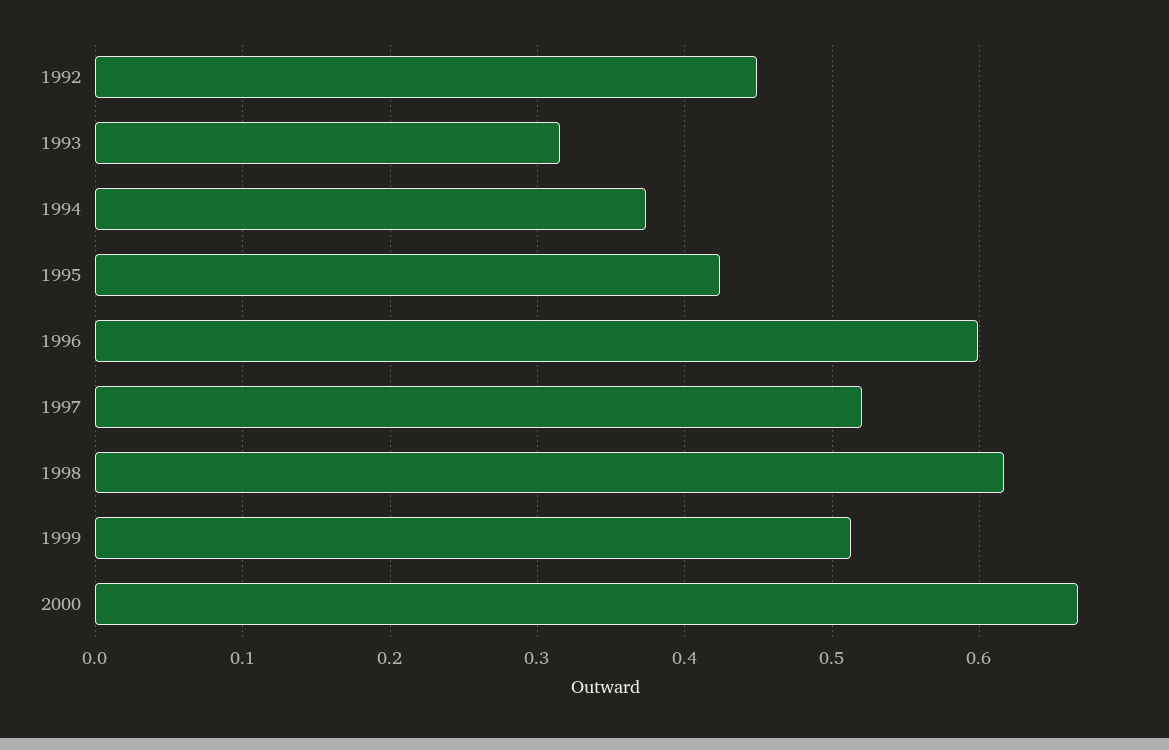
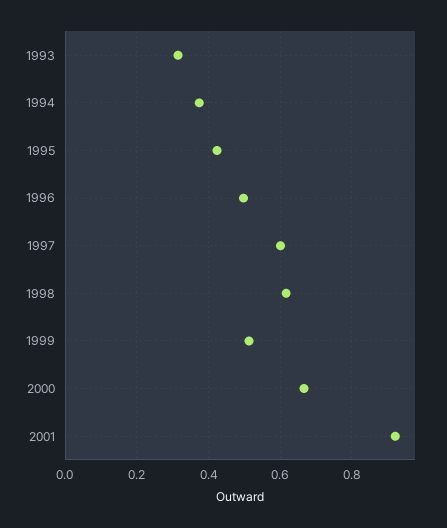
1992: 0.45 -> none
1996: 0.6 -> 0.5
1997: 0.52 -> 0.6
2001: none -> 0.92

